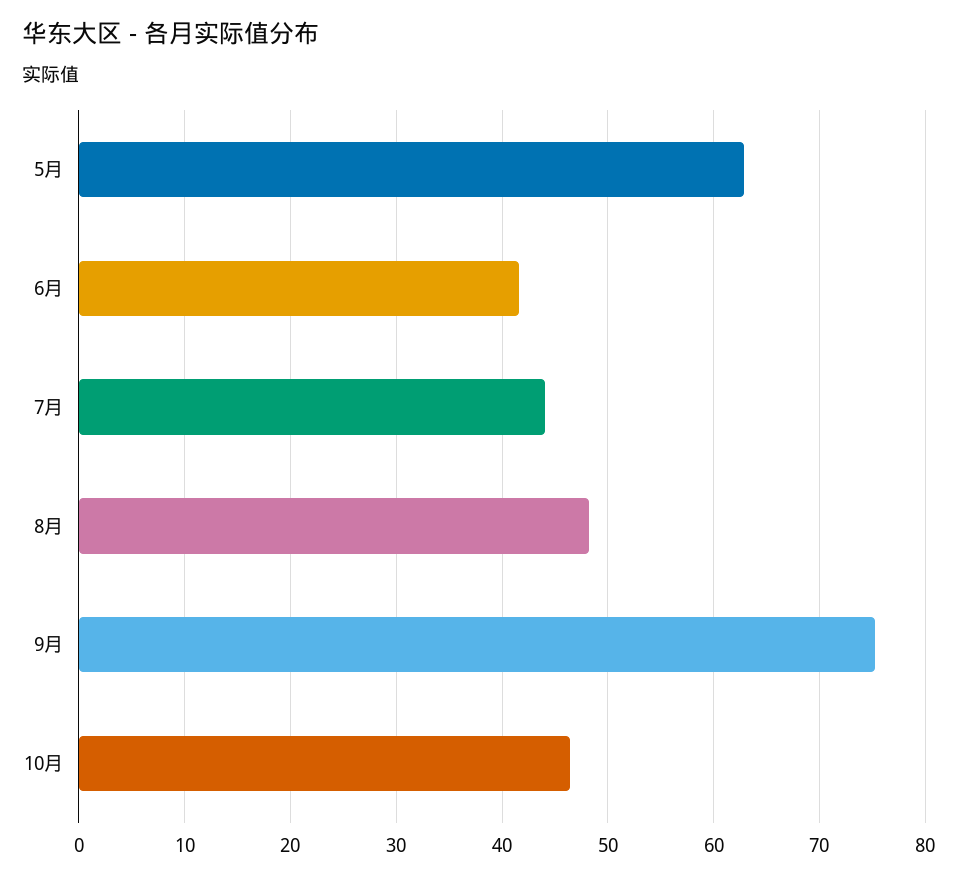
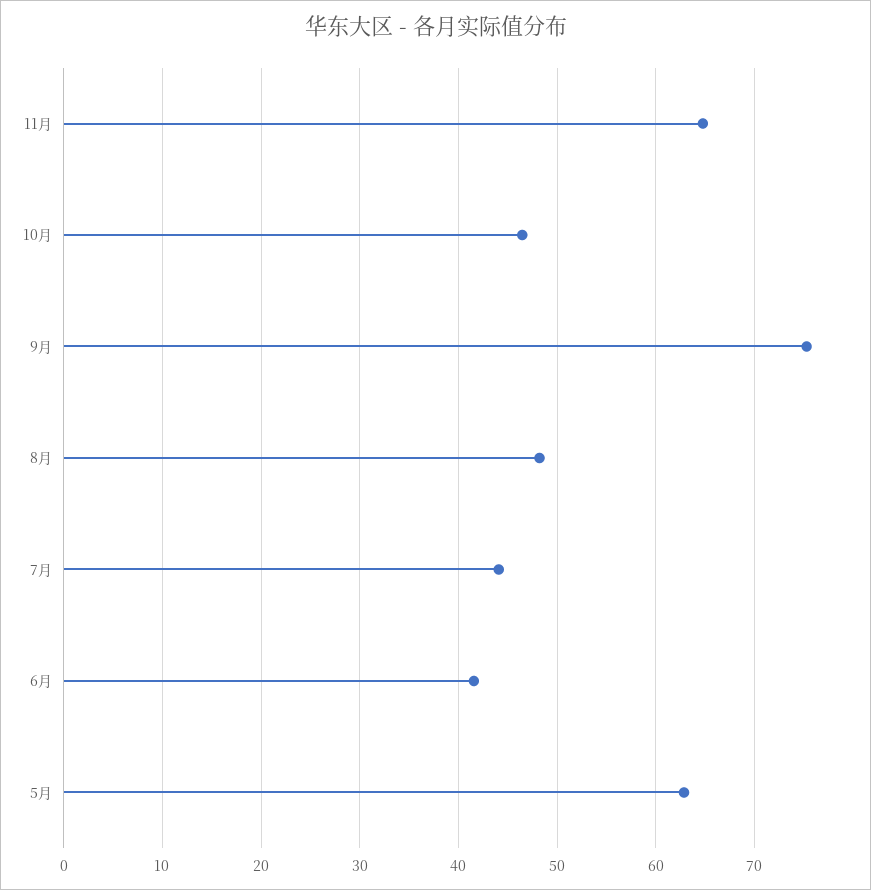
11月: none -> 65

